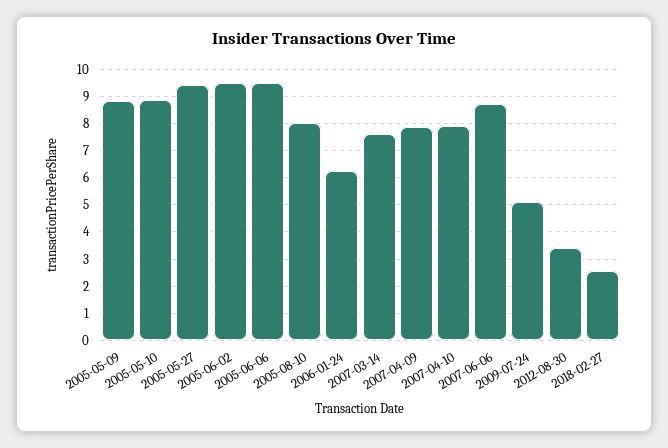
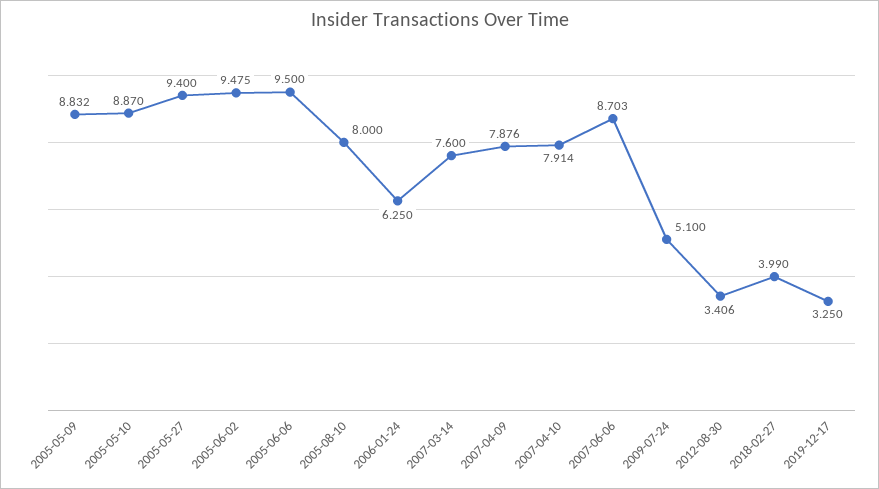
2018-02-27: 2.5 -> 3.99
2019-12-17: none -> 3.25

